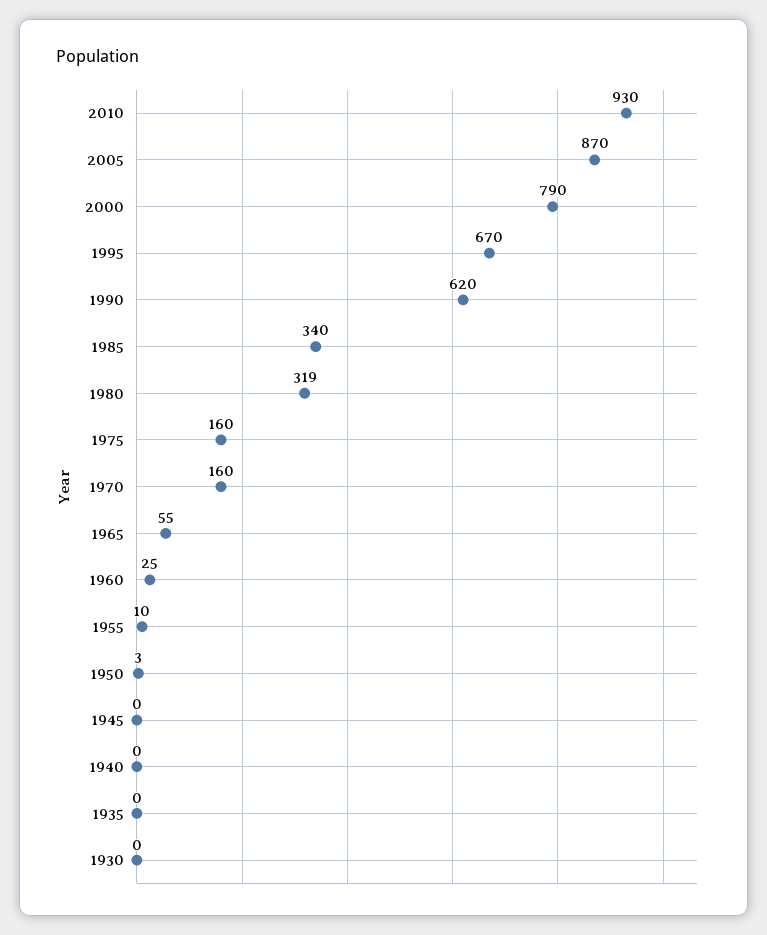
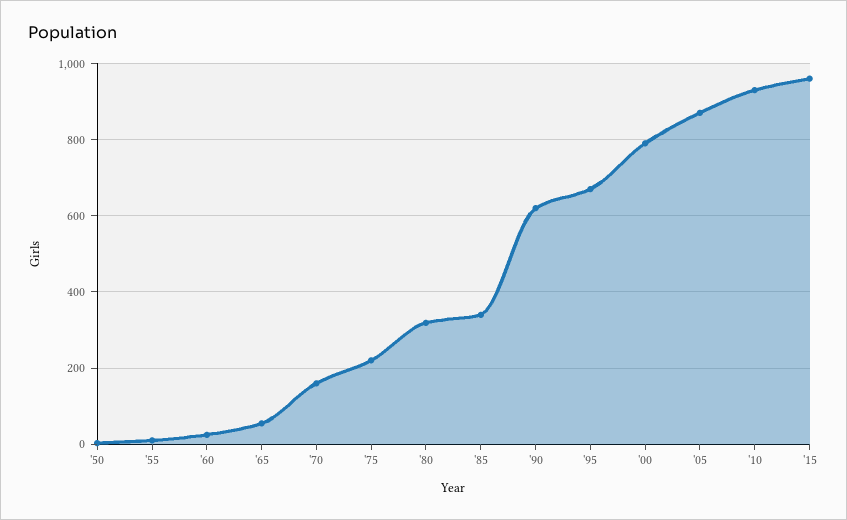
1975: 160 -> 220
1945: 0 -> none
1940: 0 -> none
1935: 0 -> none
1930: 0 -> none
'15: none -> 960

